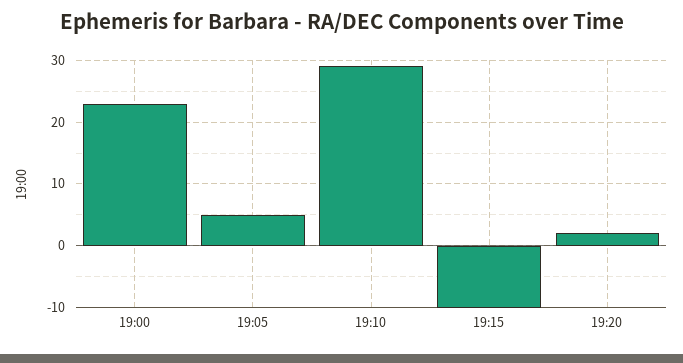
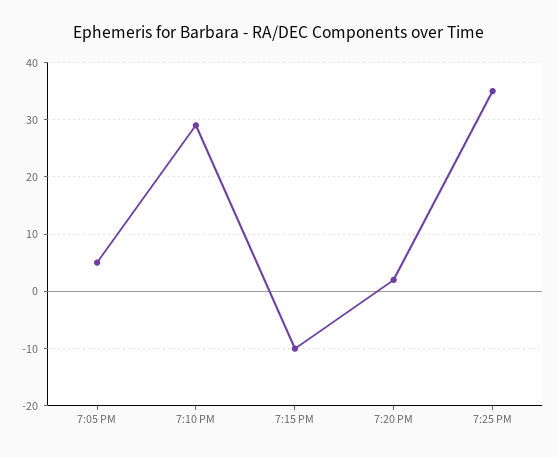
19:00: 23 -> none
7:25 PM: none -> 35

